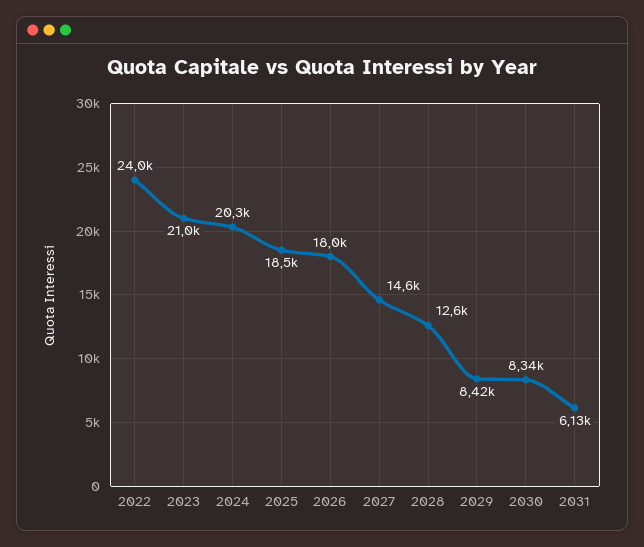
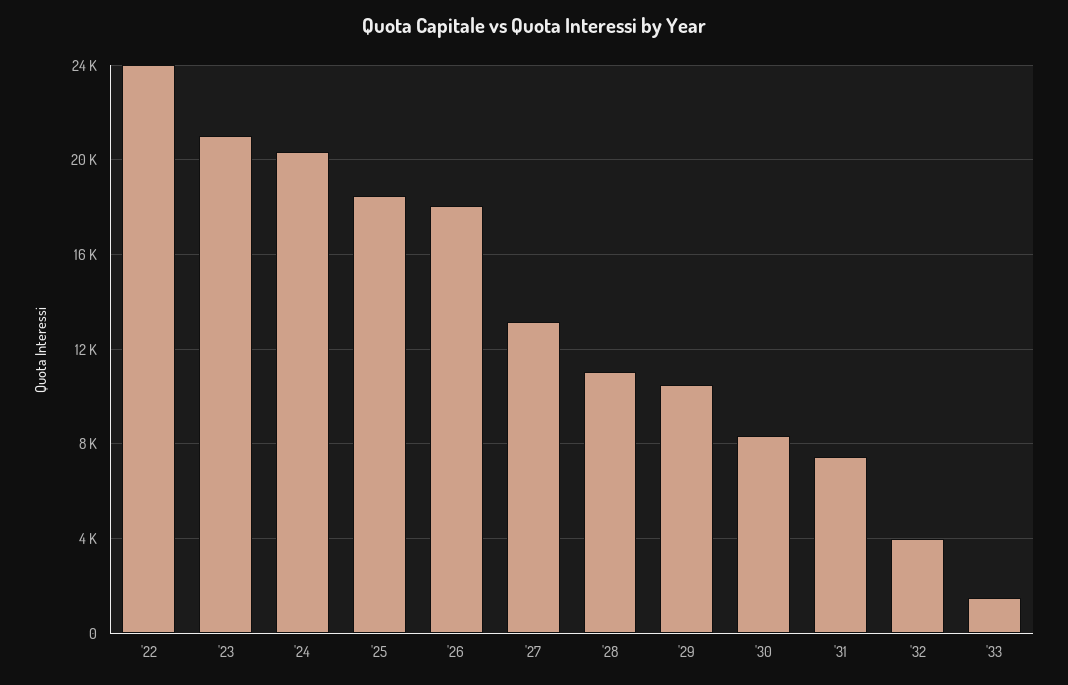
2027: 14600 -> 13000
2028: 12600 -> 11000
2029: 8420 -> 10500
2031: 6130 -> 7500
'32: none -> 4000
'33: none -> 1500

